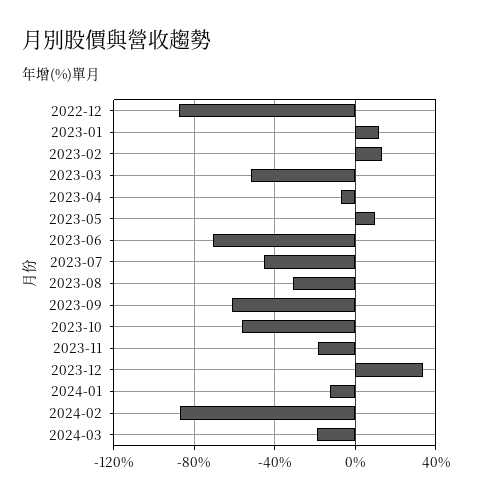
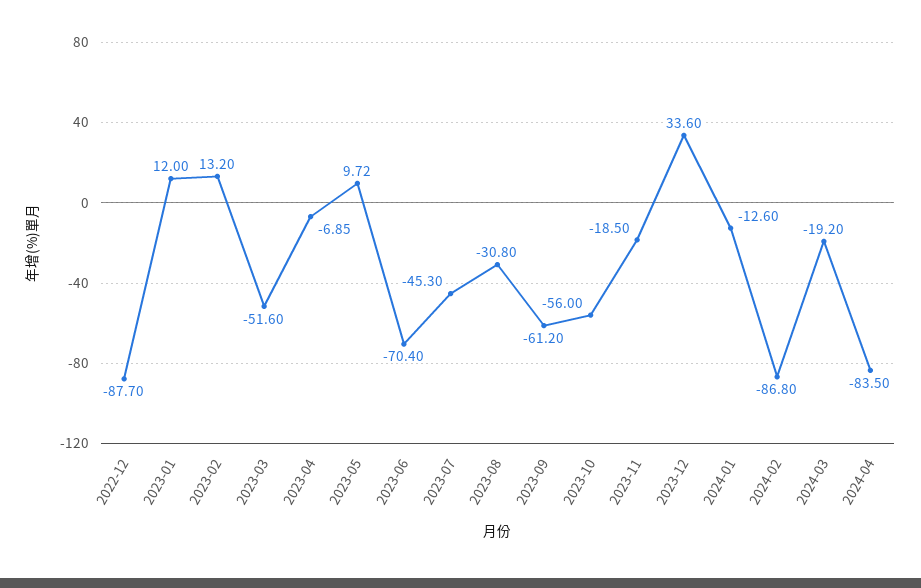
2024-04: none -> -83.5

